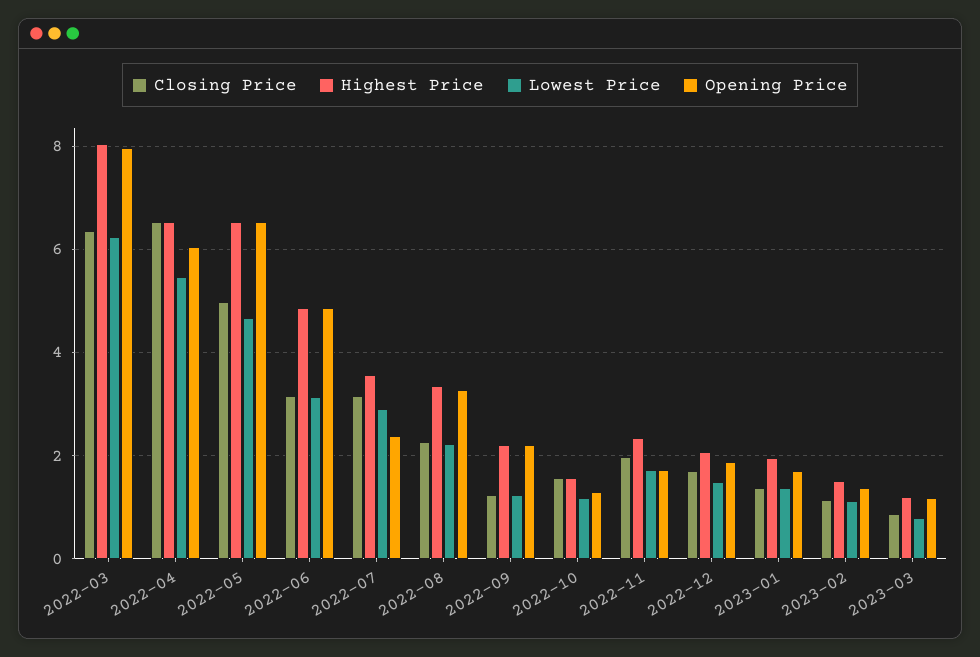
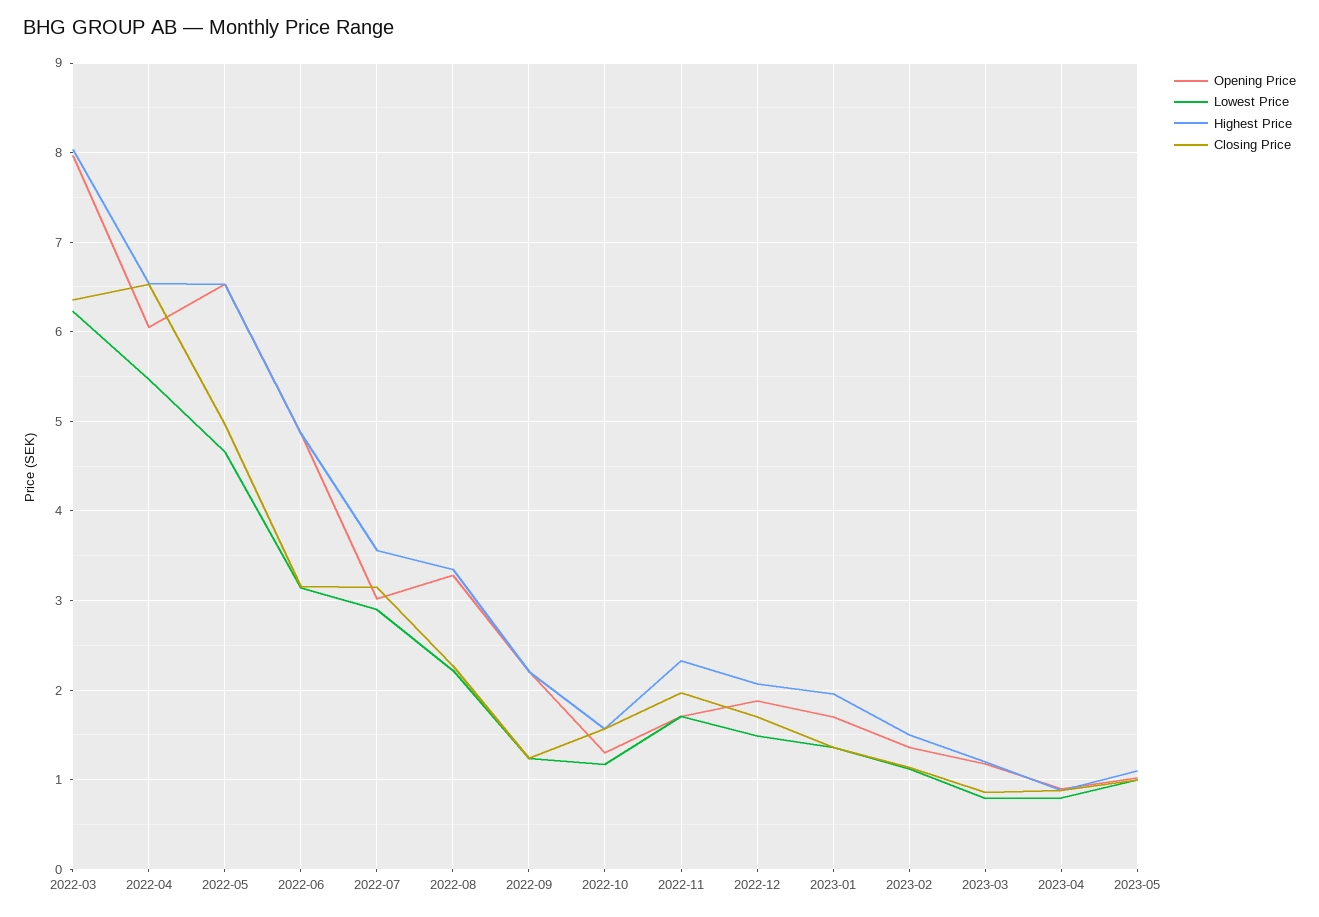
Opening Price, 2022-07: 2.4 -> 3
Opening Price, 2023-04: none -> 0.9
Lowest Price, 2023-04: none -> 0.8
Highest Price, 2023-04: none -> 0.9
Closing Price, 2023-04: none -> 0.9
Opening Price, 2023-05: none -> 1
Lowest Price, 2023-05: none -> 1
Highest Price, 2023-05: none -> 1.1
Closing Price, 2023-05: none -> 1

